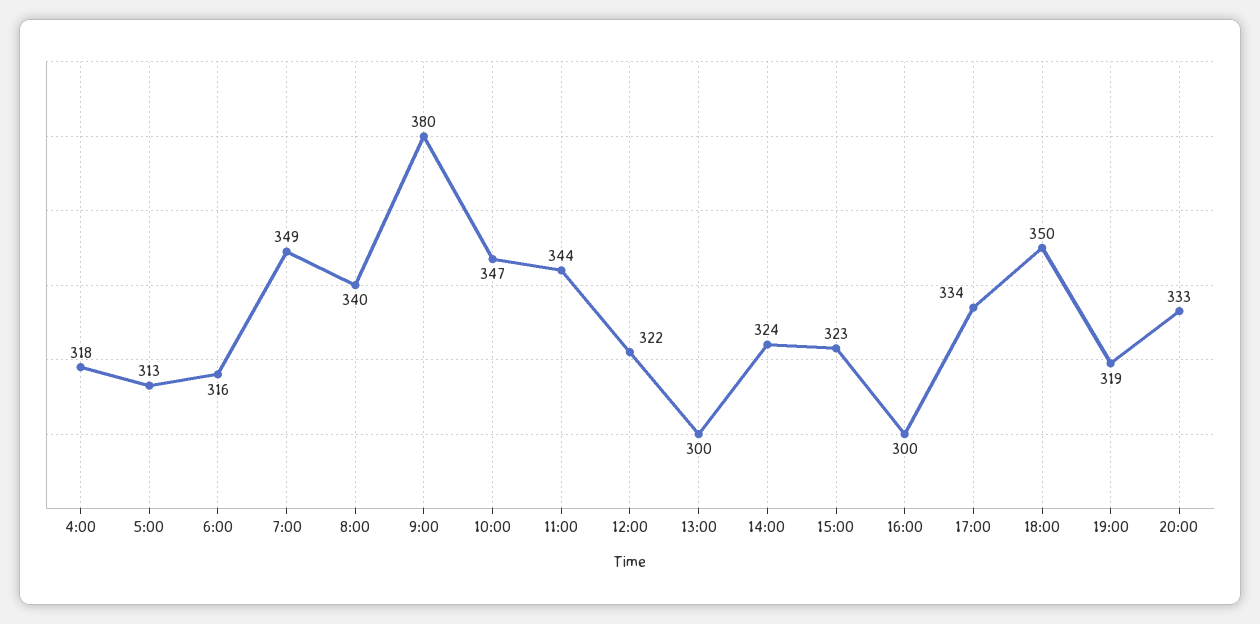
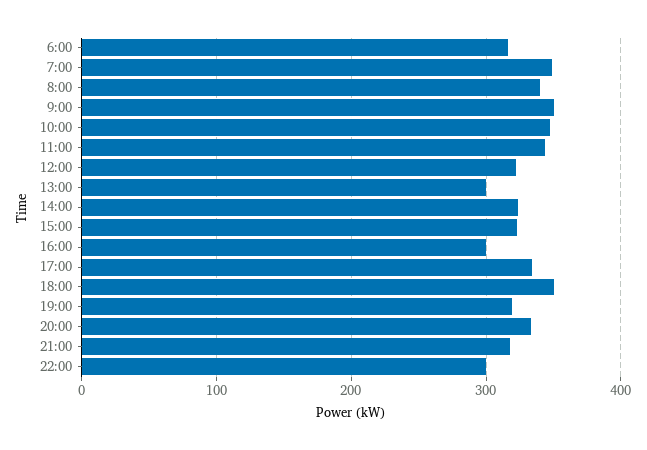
4:00: 318 -> none
5:00: 313 -> none
9:00: 380 -> 350
21:00: none -> 320
22:00: none -> 300

